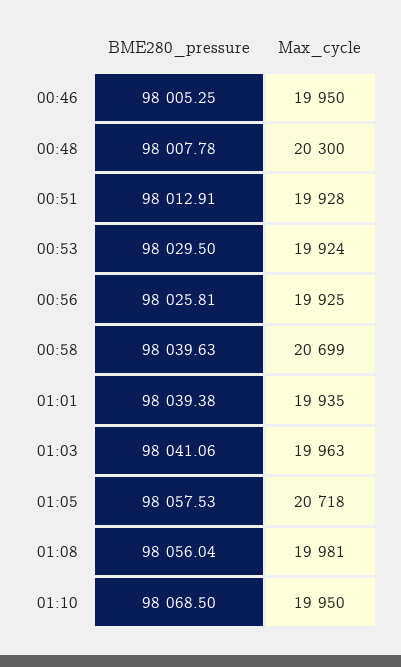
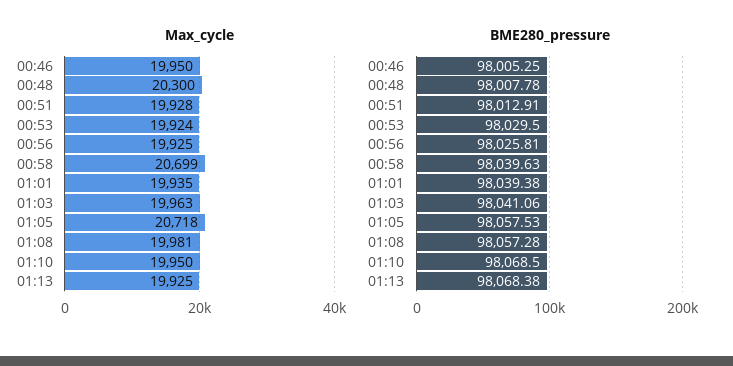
BME280_pressure, 01:08: 98056.04 -> 98057.28
Max_cycle, 01:13: none -> 19925
BME280_pressure, 01:13: none -> 98068.38

